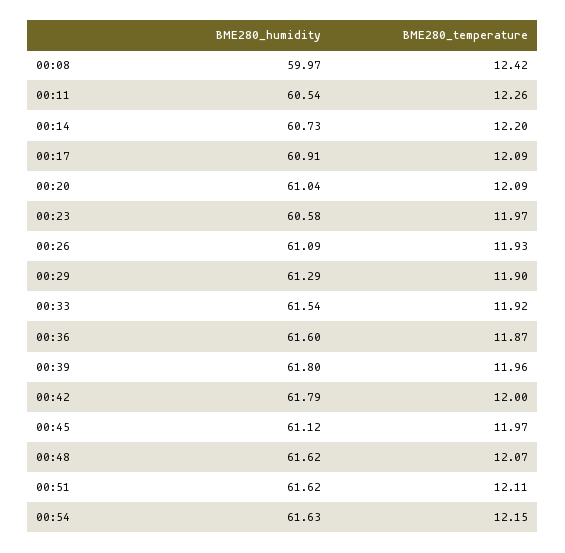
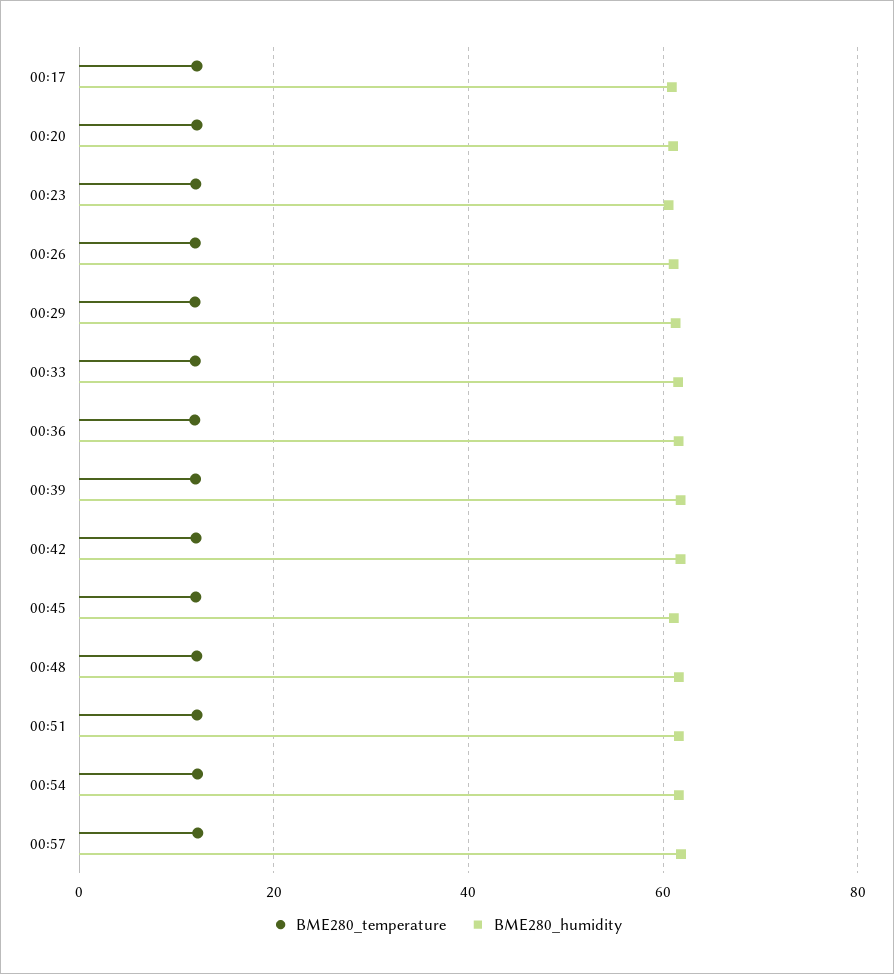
BME280_humidity, 00:08: 59.97 -> none
BME280_temperature, 00:08: 12.42 -> none
BME280_humidity, 00:11: 60.54 -> none
BME280_temperature, 00:11: 12.26 -> none
BME280_humidity, 00:14: 60.73 -> none
BME280_temperature, 00:14: 12.2 -> none
BME280_temperature, 00:57: none -> 12
BME280_humidity, 00:57: none -> 62

